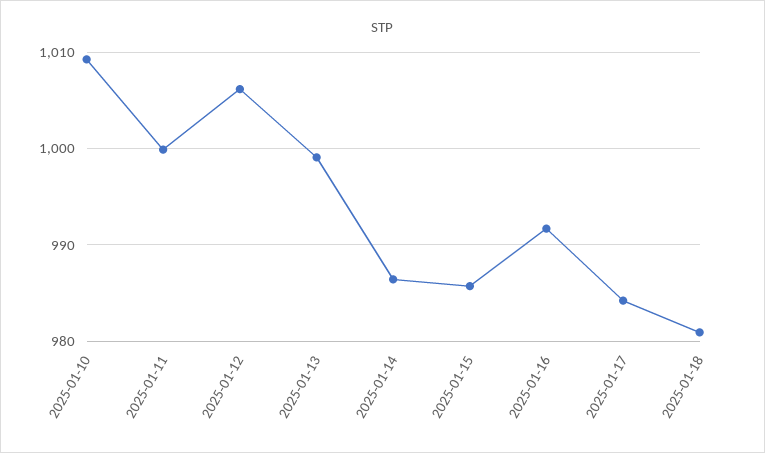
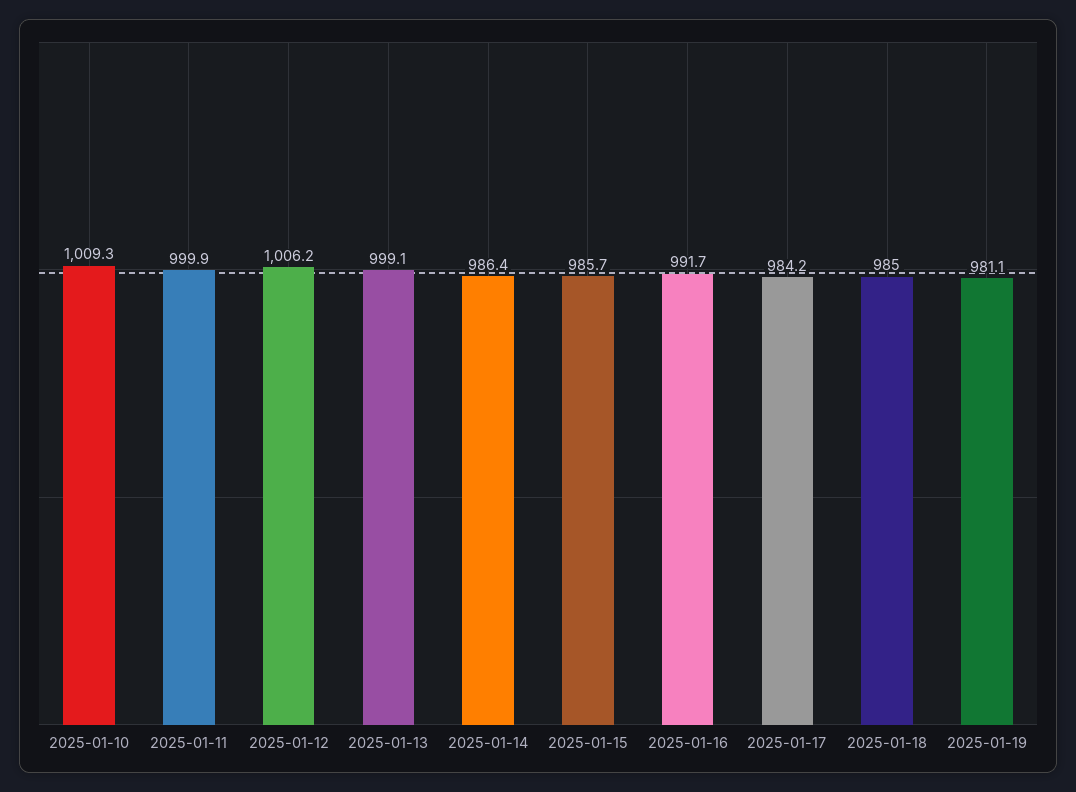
2025-01-18: 981 -> 985
2025-01-19: none -> 981.1

